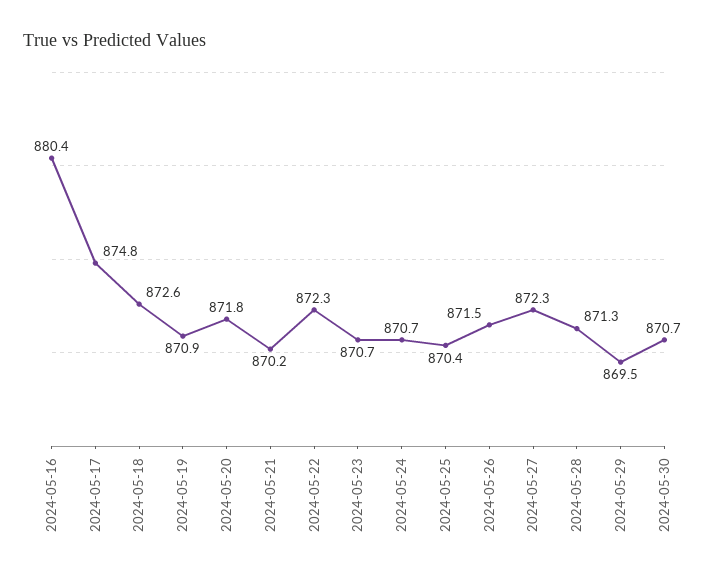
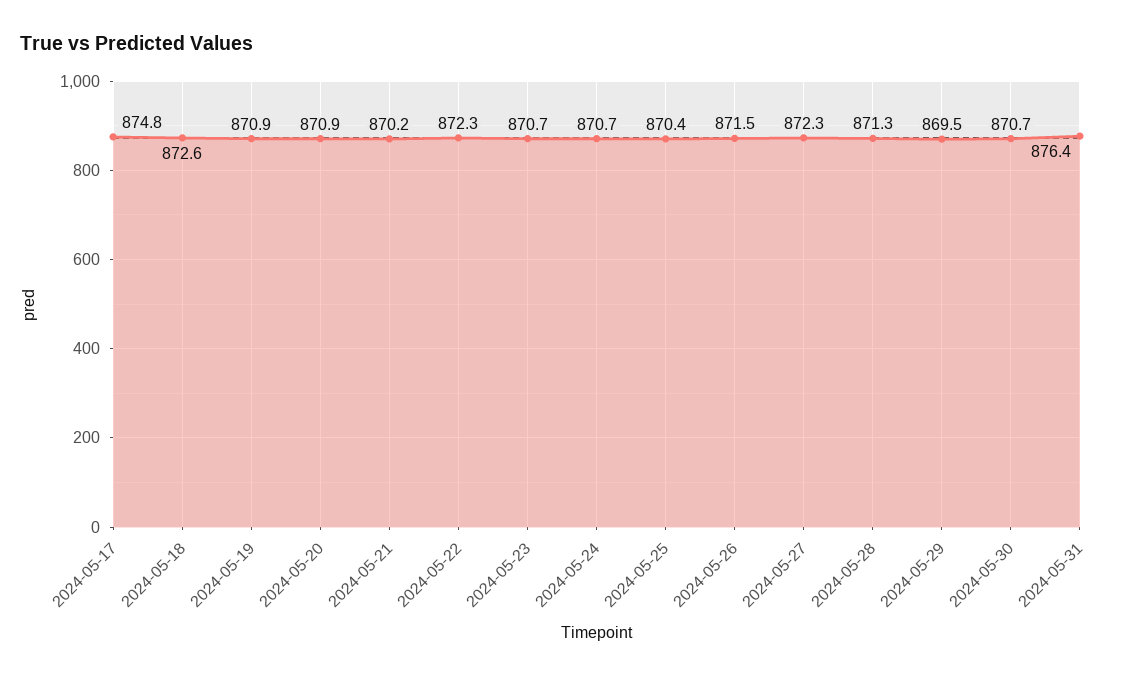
2024-05-16: 880.4 -> none
2024-05-20: 871.8 -> 870.9
2024-05-31: none -> 876.4

